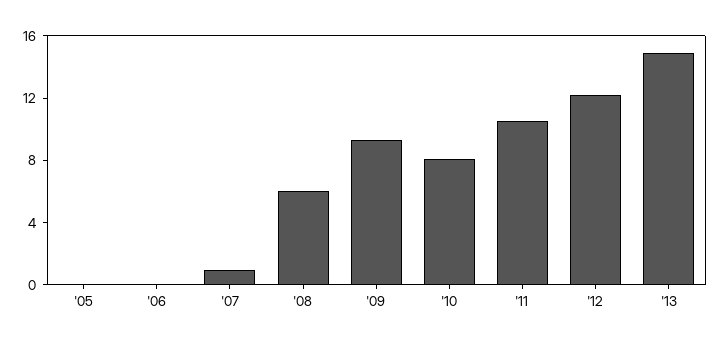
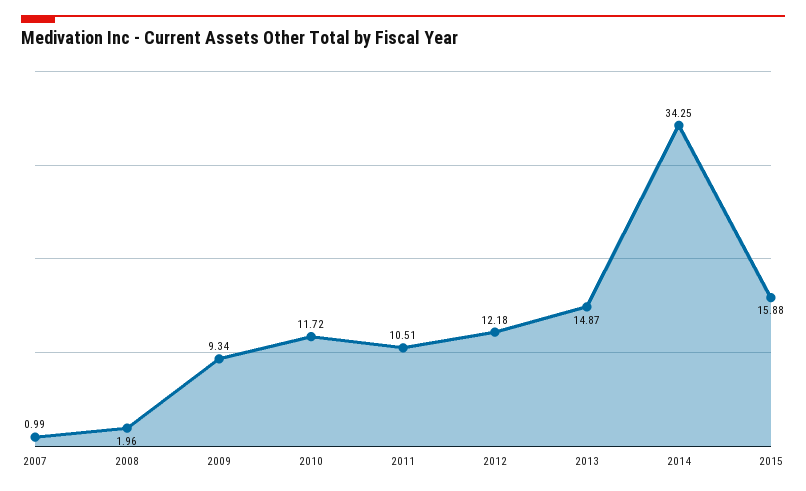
'05: 0 -> none
'06: 0 -> none
'08: 6 -> 1.96
'10: 8 -> 11.72
2014: none -> 34.25
2015: none -> 15.88

